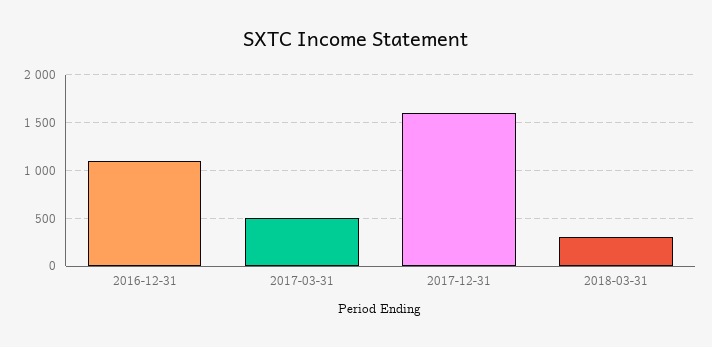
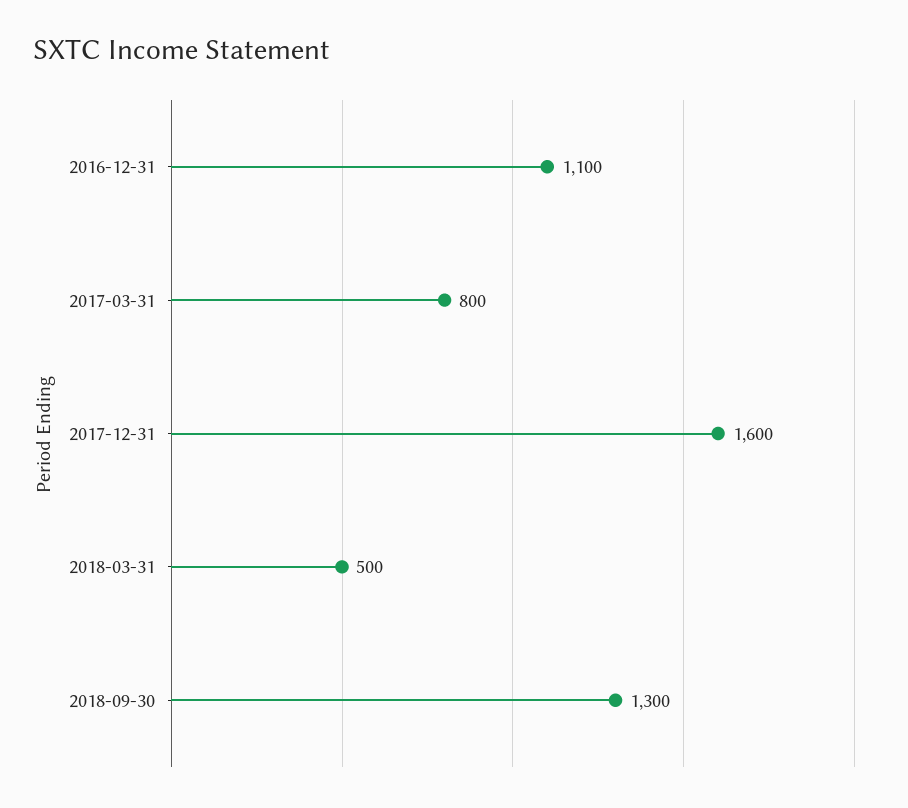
2017-03-31: 500 -> 800
2018-03-31: 300 -> 500
2018-09-30: none -> 1300

